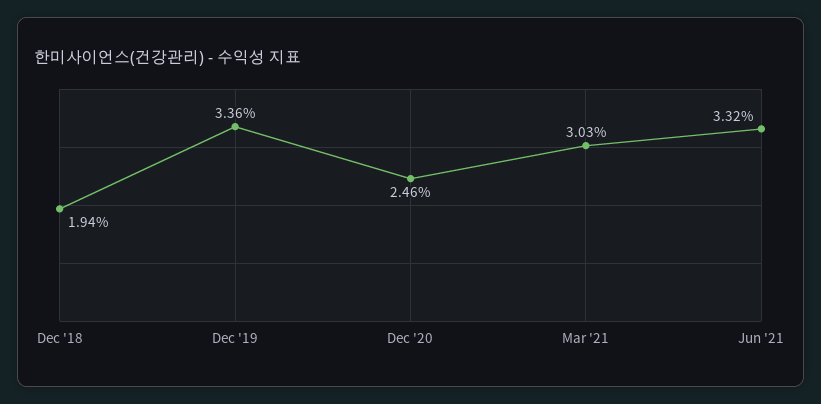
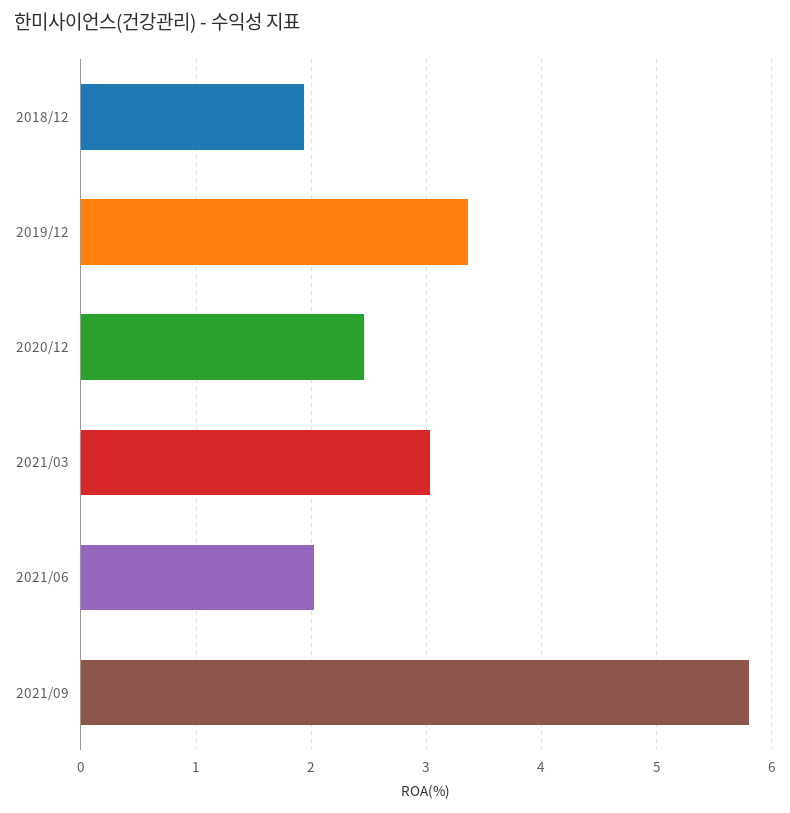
Jun '21: 3.32 -> 2
2021/09: none -> 5.8

